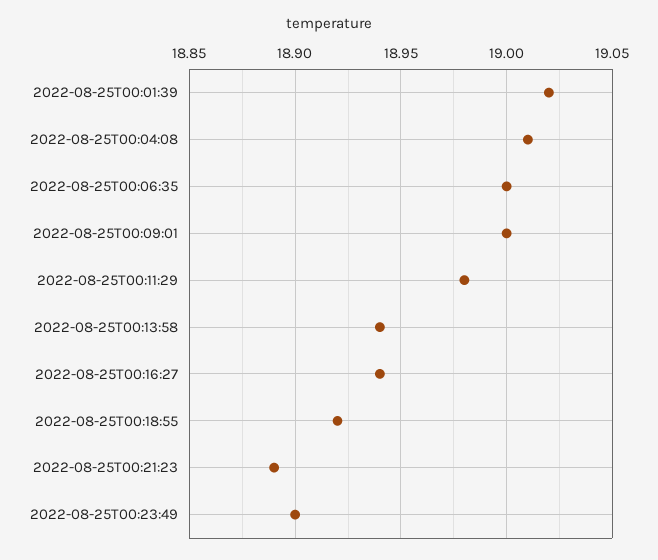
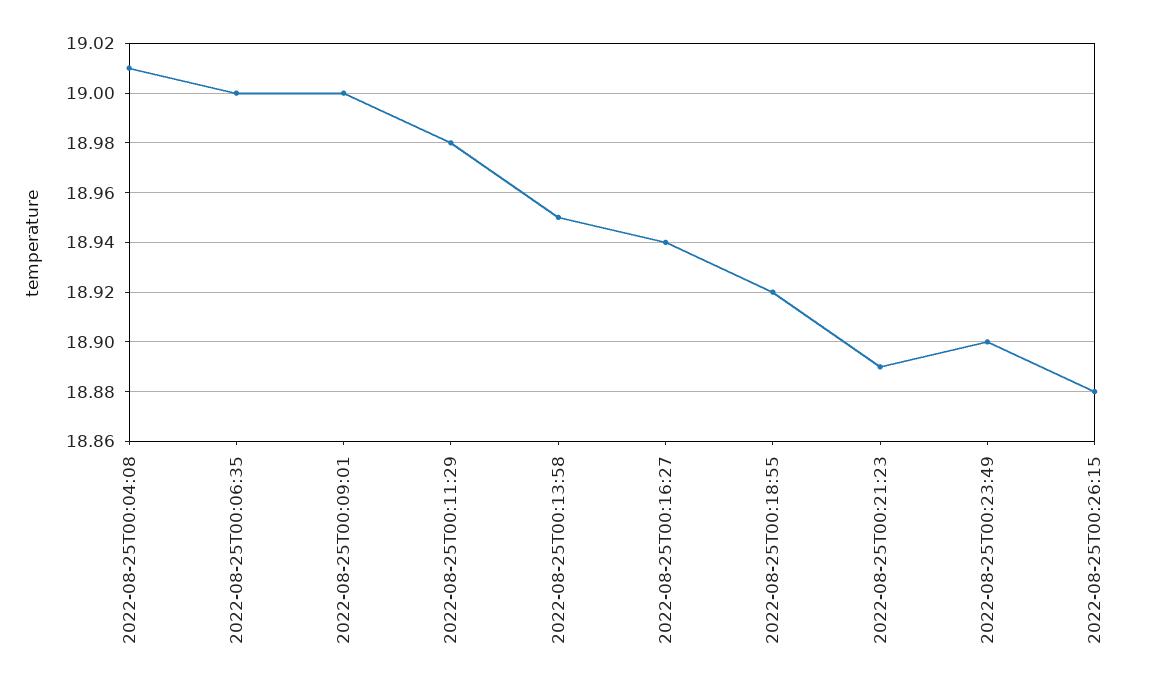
2022-08-25T00:01:39: 19.02 -> none
2022-08-25T00:13:58: 18.94 -> 18.95
2022-08-25T00:26:15: none -> 18.88

